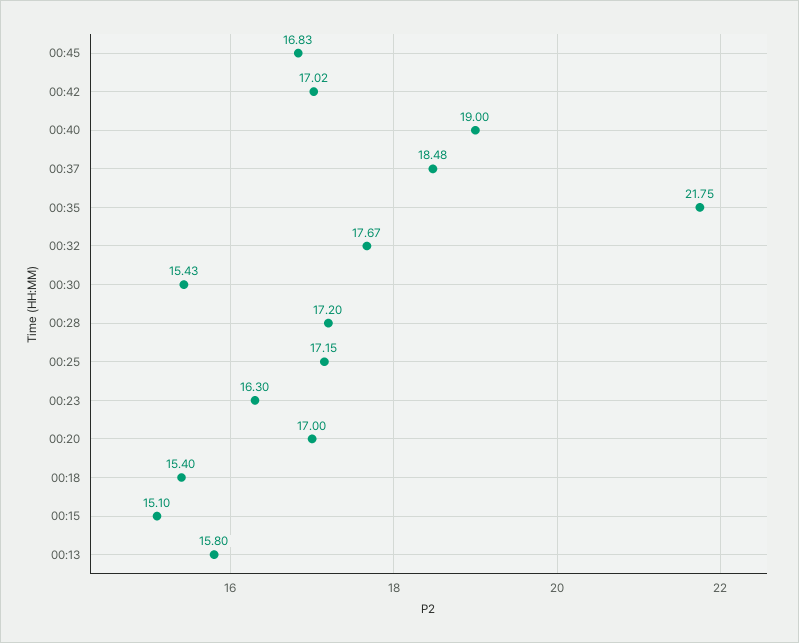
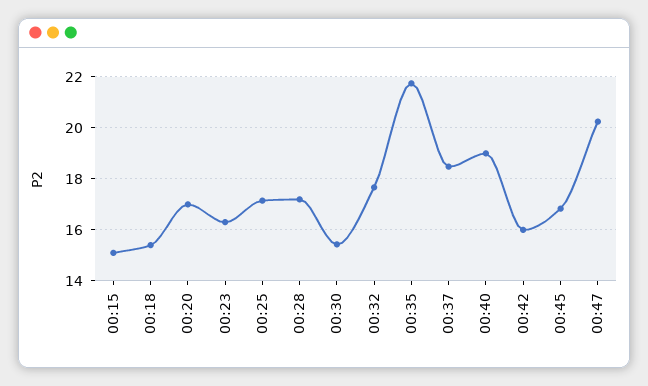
00:42: 17.02 -> 16
00:13: 15.8 -> none
00:47: none -> 20.25

